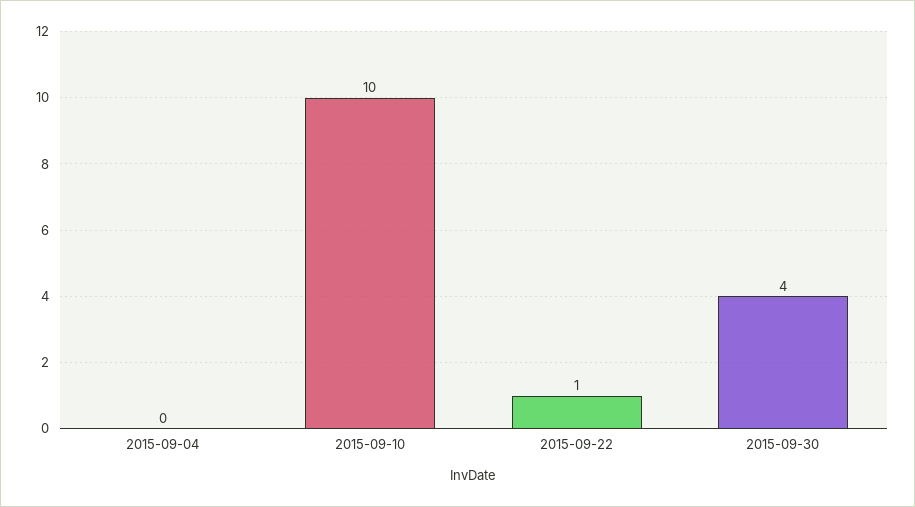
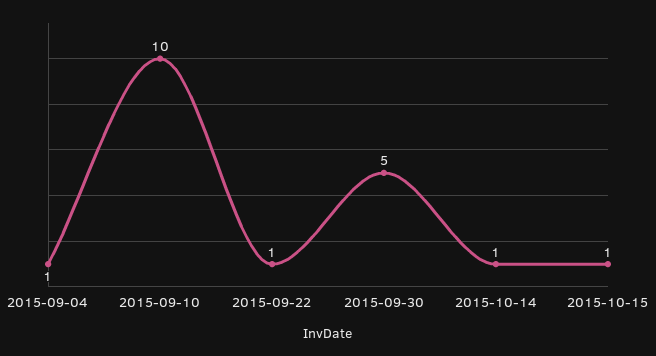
2015-09-04: 0 -> 1
2015-09-30: 4 -> 5
2015-10-14: none -> 1
2015-10-15: none -> 1

